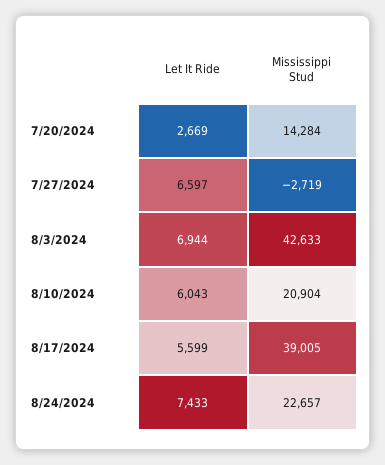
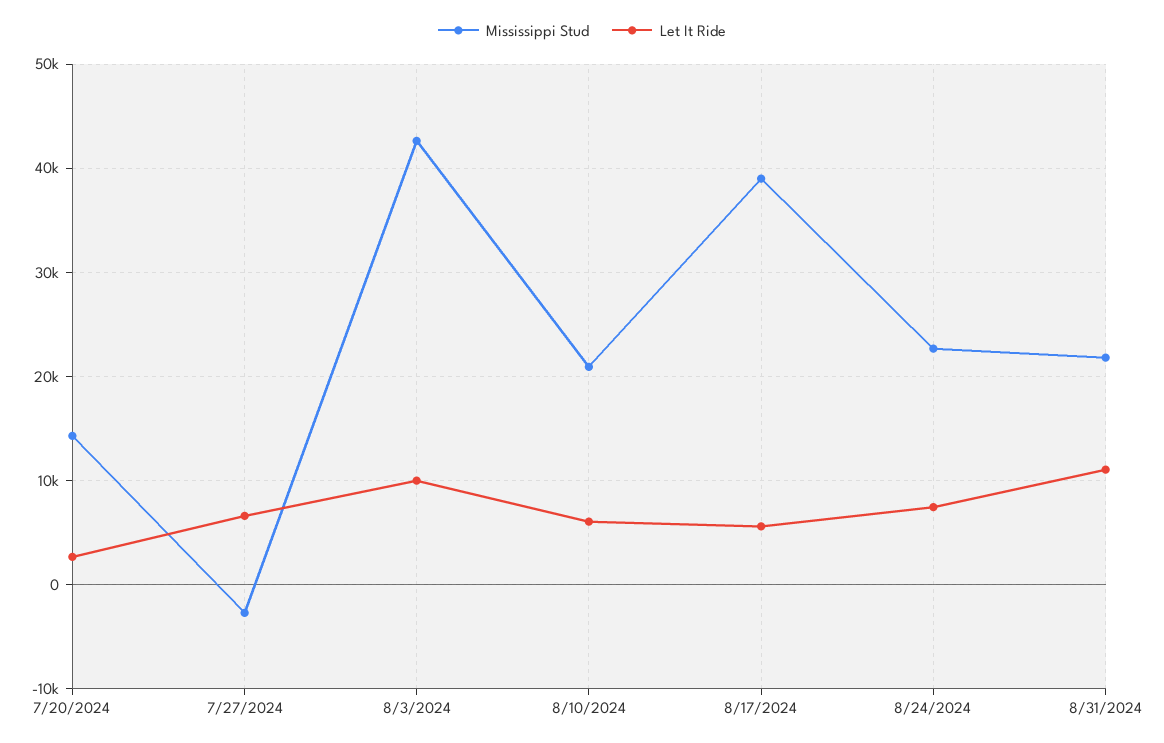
Let It Ride, 8/3/2024: 6944 -> 10000
Mississippi Stud, 8/31/2024: none -> 22000
Let It Ride, 8/31/2024: none -> 11000

